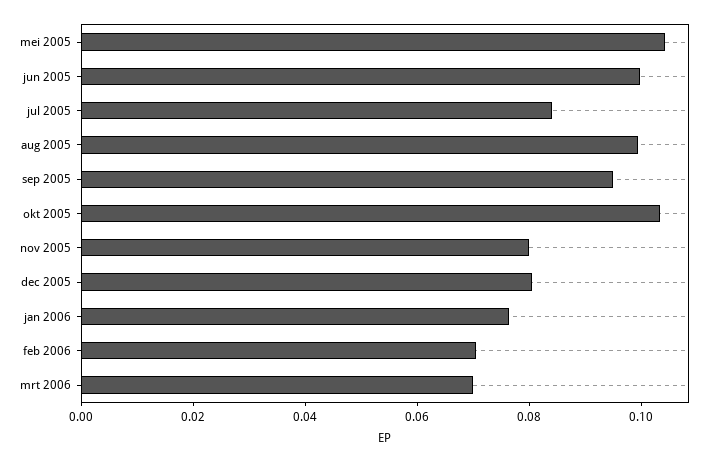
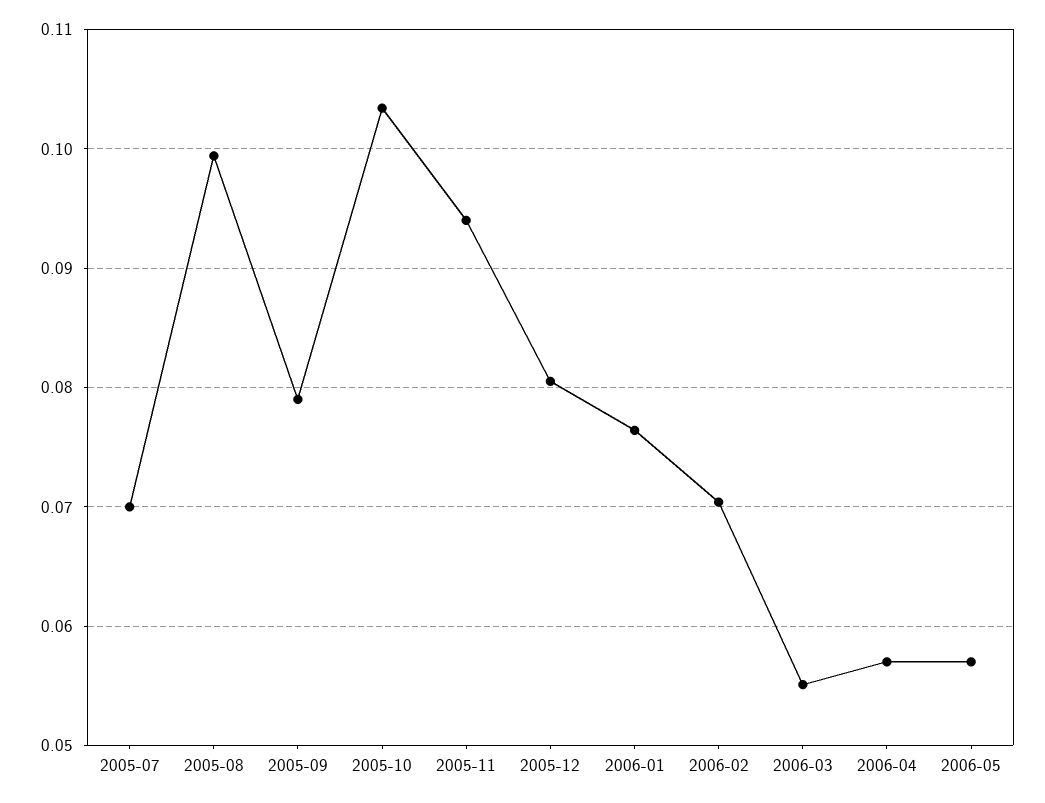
mei 2005: 0.105 -> none
jun 2005: 0.1 -> none
jul 2005: 0.085 -> 0.07
sep 2005: 0.095 -> 0.079
nov 2005: 0.08 -> 0.094
mrt 2006: 0.07 -> 0.055
2006-04: none -> 0.057
2006-05: none -> 0.057

